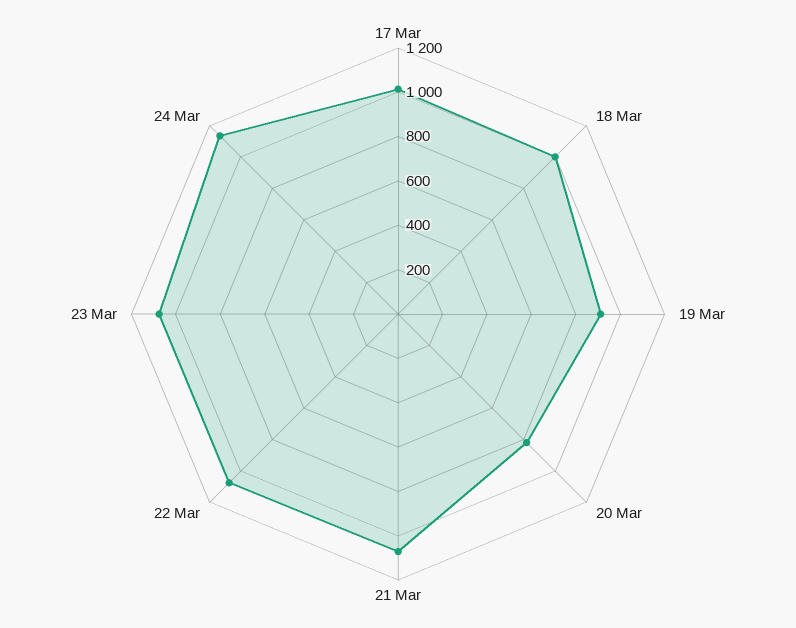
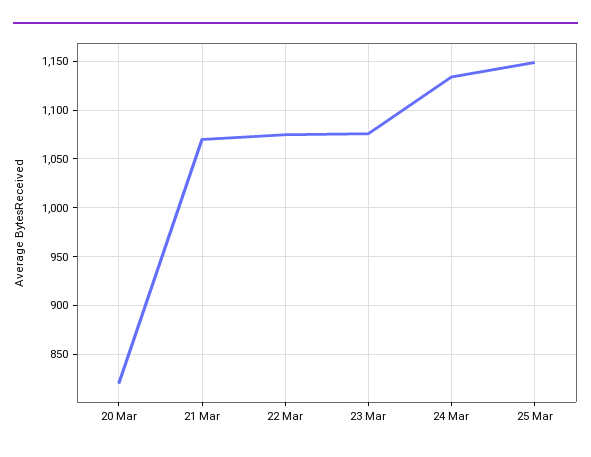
17 Mar: 1000 -> none
18 Mar: 1000 -> none
19 Mar: 900 -> none
25 Mar: none -> 1150

